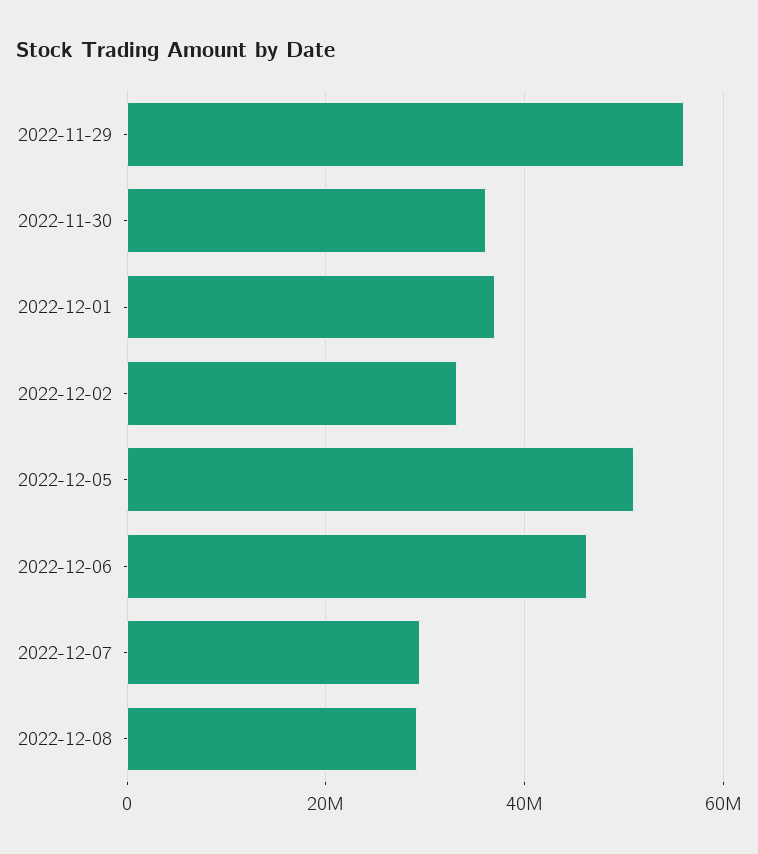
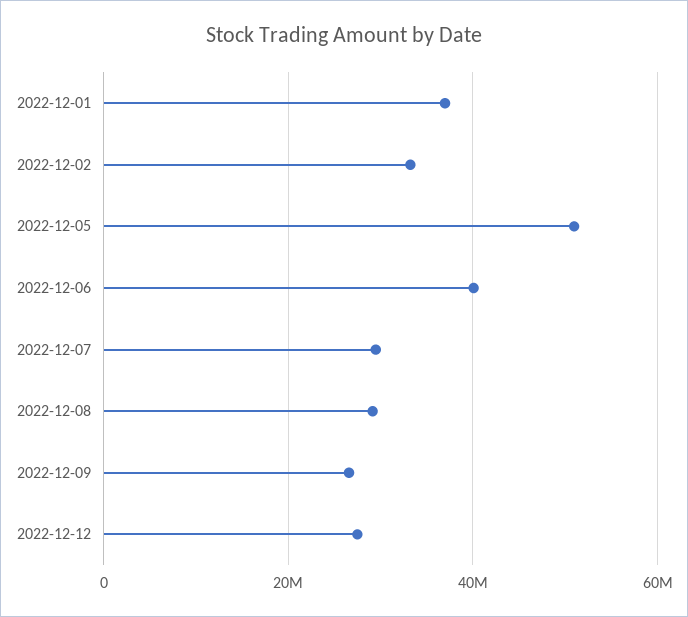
2022-11-29: 56000000 -> none
2022-11-30: 36000000 -> none
2022-12-06: 46000000 -> 40000000
2022-12-09: none -> 26000000
2022-12-12: none -> 28000000

